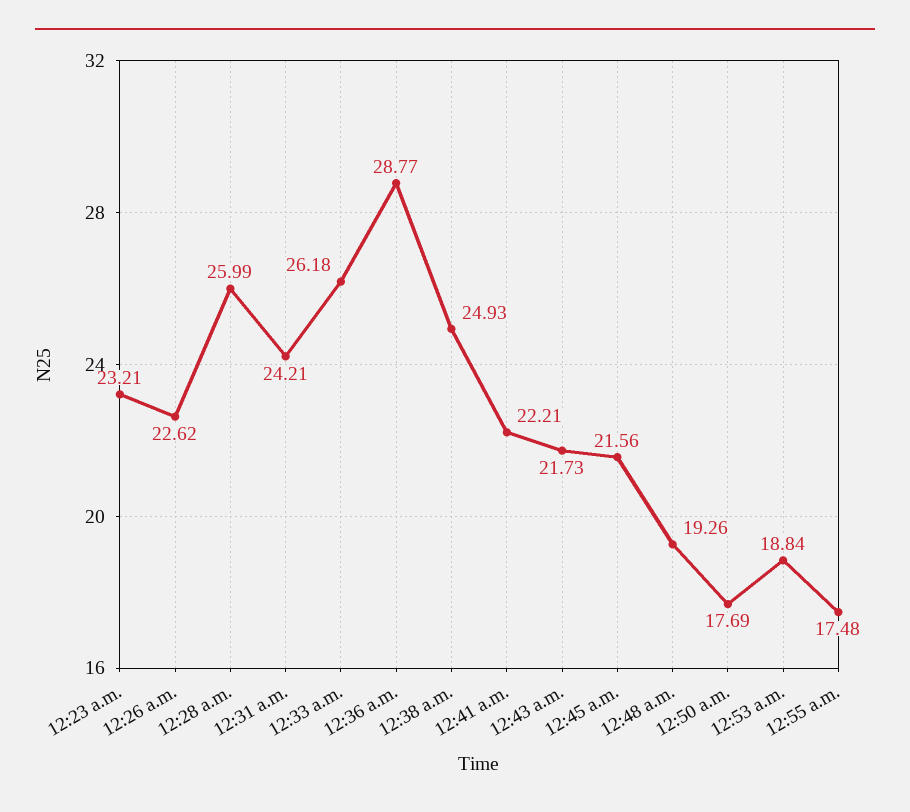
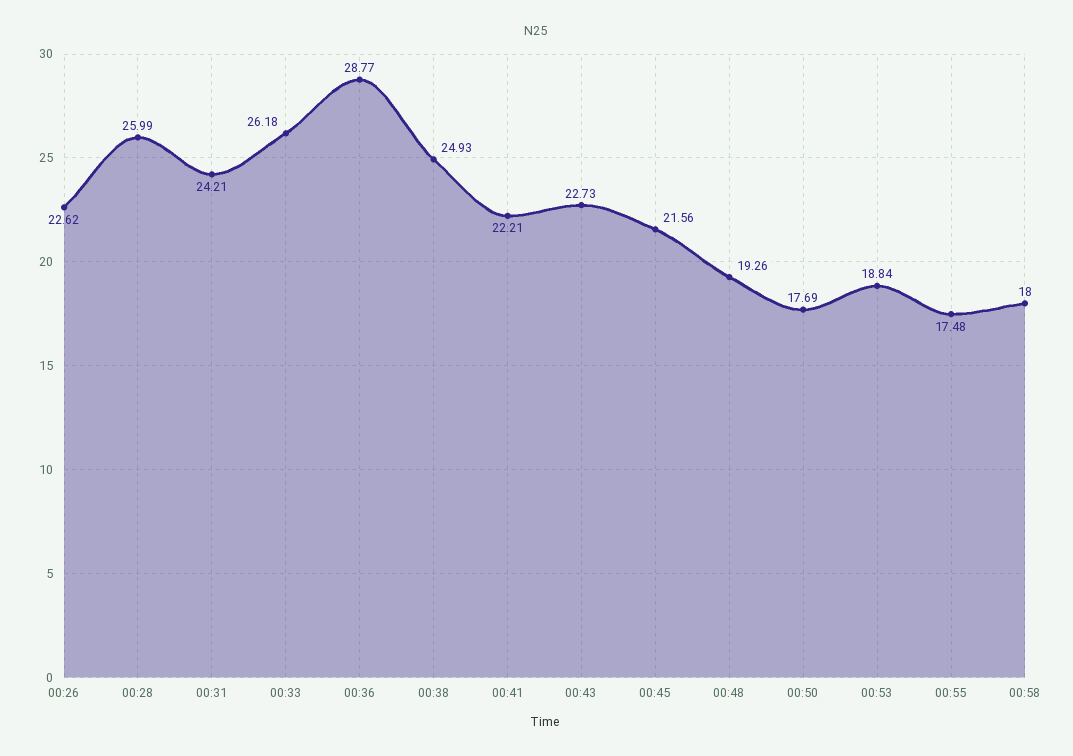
12:23 a.m.: 23.21 -> none
12:43 a.m.: 21.73 -> 22.73
00:58: none -> 18

